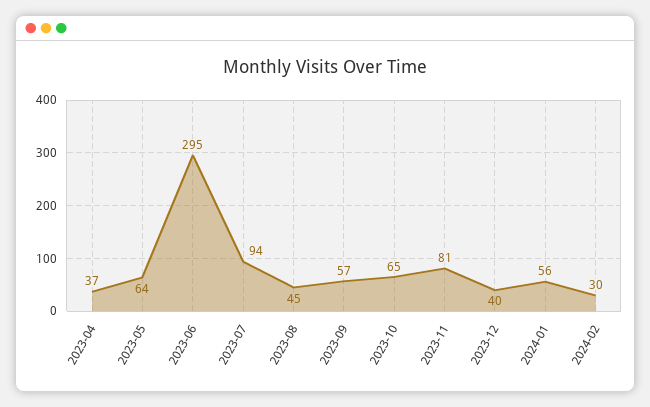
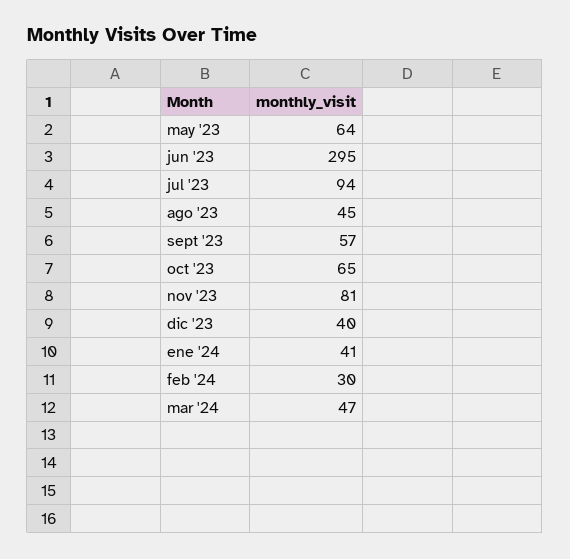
2023-04: 37 -> none
2024-01: 56 -> 41
mar '24: none -> 47

